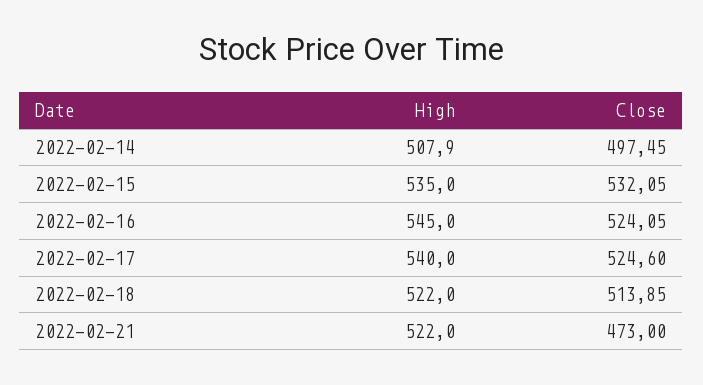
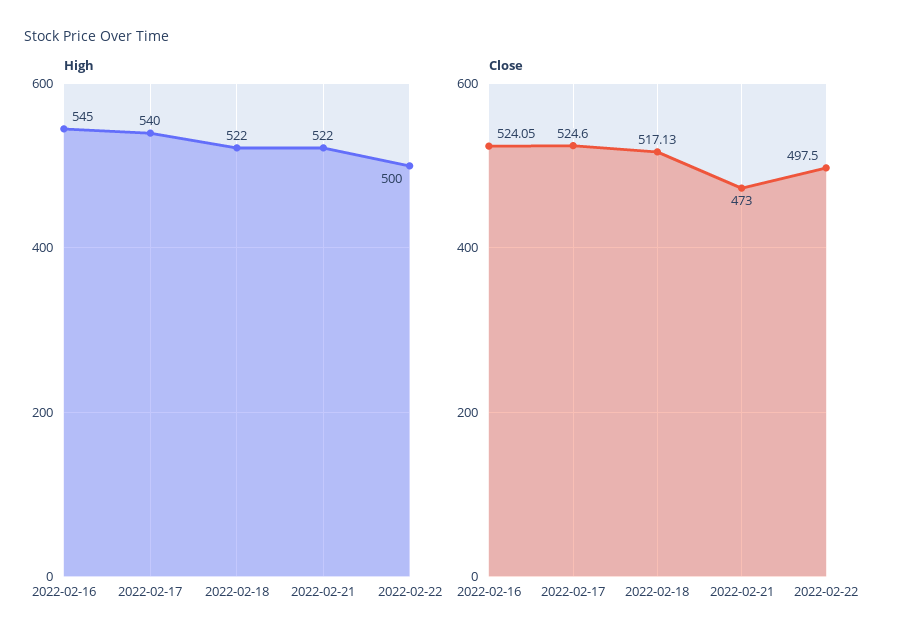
High, 2022-02-14: 507.9 -> none
Close, 2022-02-14: 497.45 -> none
High, 2022-02-15: 535 -> none
Close, 2022-02-15: 532.05 -> none
Close, 2022-02-18: 513.85 -> 517.13
High, 2022-02-22: none -> 500
Close, 2022-02-22: none -> 497.5

